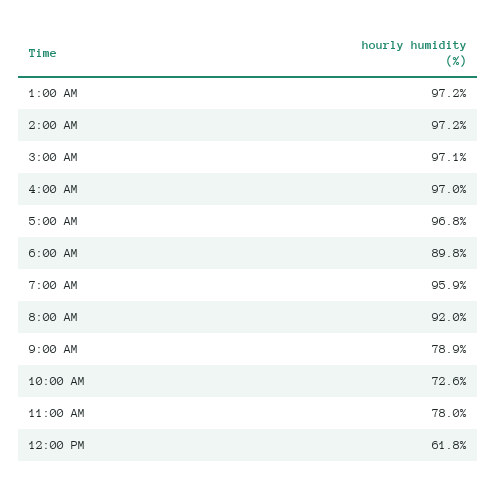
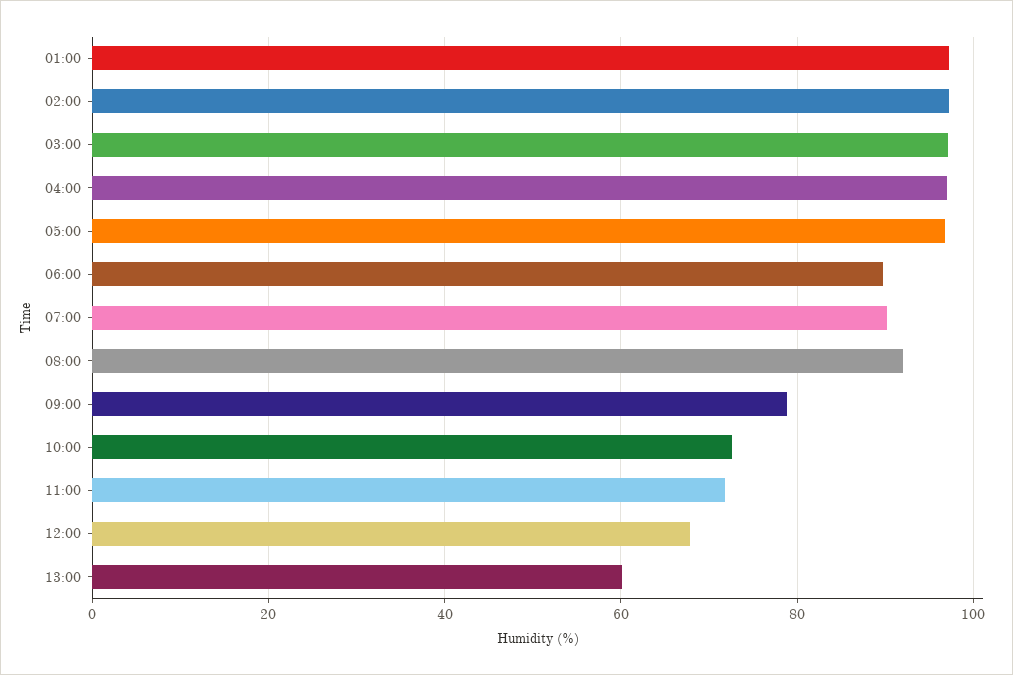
7:00 AM: 95.9 -> 90
11:00 AM: 78 -> 72
12:00 PM: 61.8 -> 68
13:00: none -> 60

